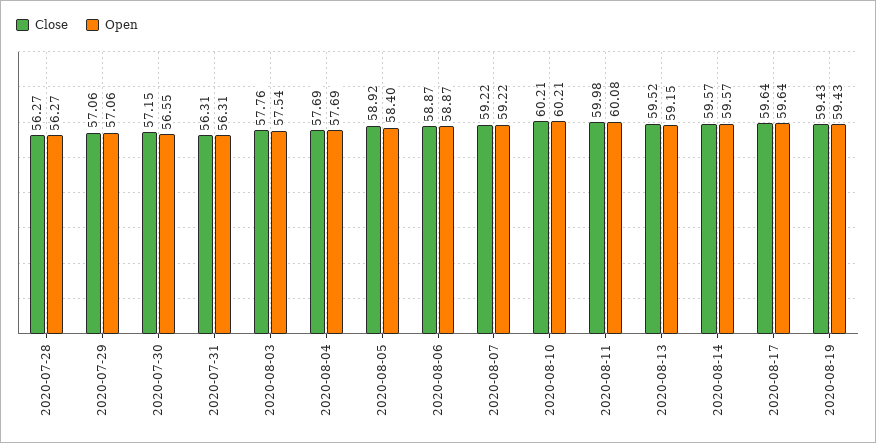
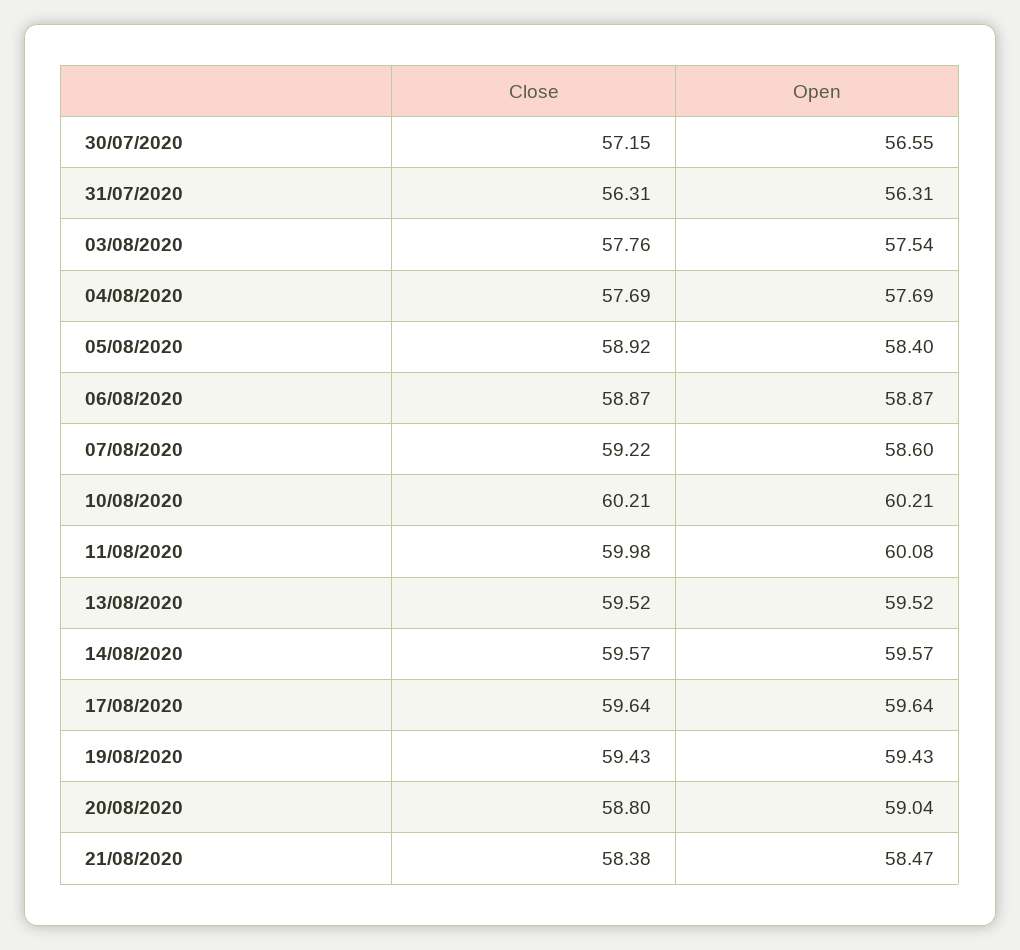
Close, 2020-07-28: 56.27 -> none
Open, 2020-07-28: 56.27 -> none
Close, 2020-07-29: 57.06 -> none
Open, 2020-07-29: 57.06 -> none
Open, 2020-08-07: 59.22 -> 58.6
Open, 2020-08-13: 59.15 -> 59.52
Close, 20/08/2020: none -> 58.8
Open, 20/08/2020: none -> 59.04
Close, 21/08/2020: none -> 58.38
Open, 21/08/2020: none -> 58.47

